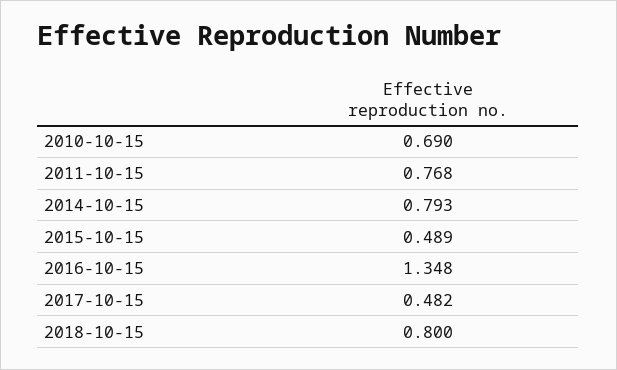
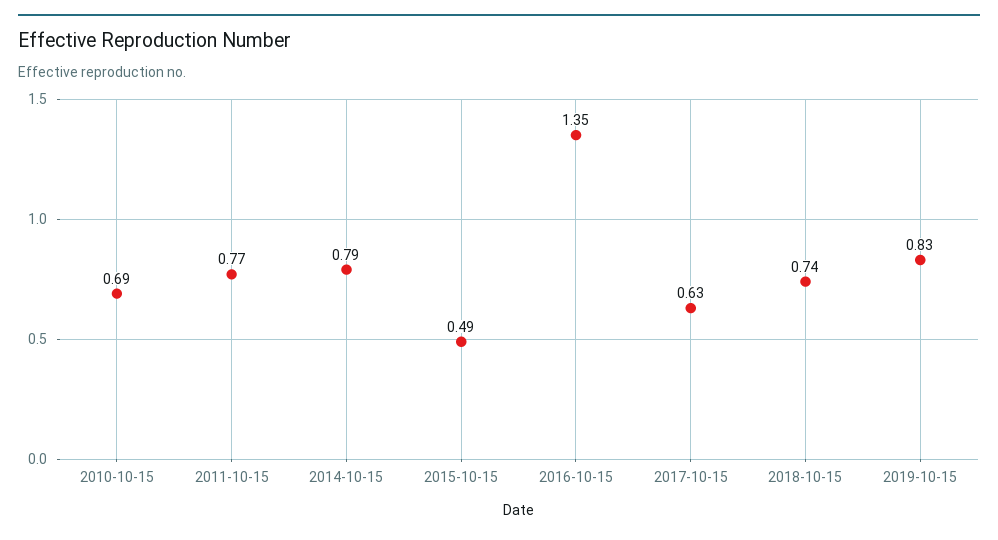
2017-10-15: 0.482 -> 0.63
2018-10-15: 0.8 -> 0.74
2019-10-15: none -> 0.83

